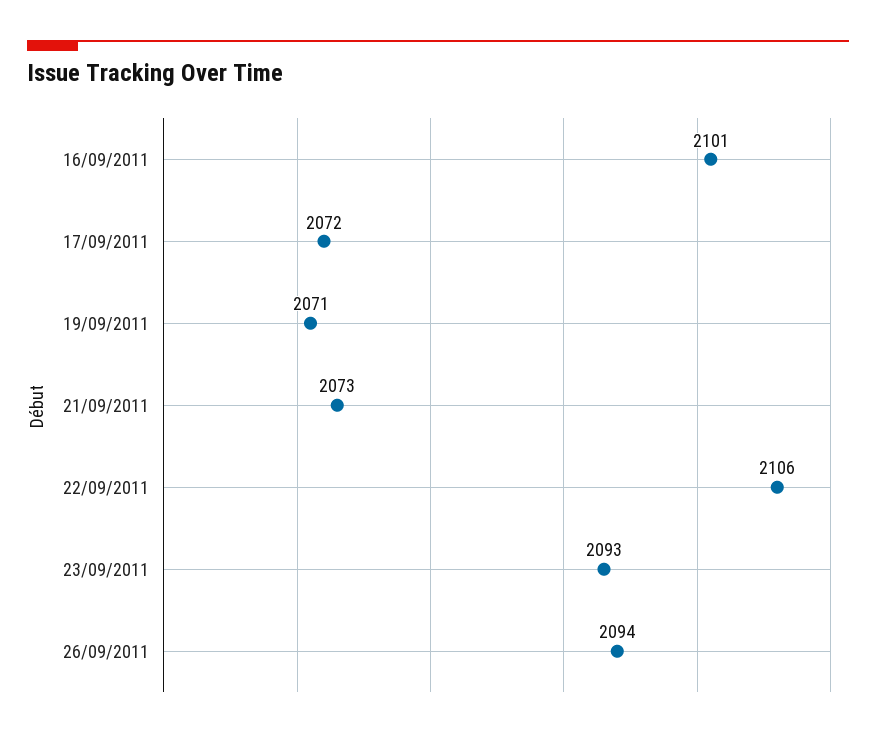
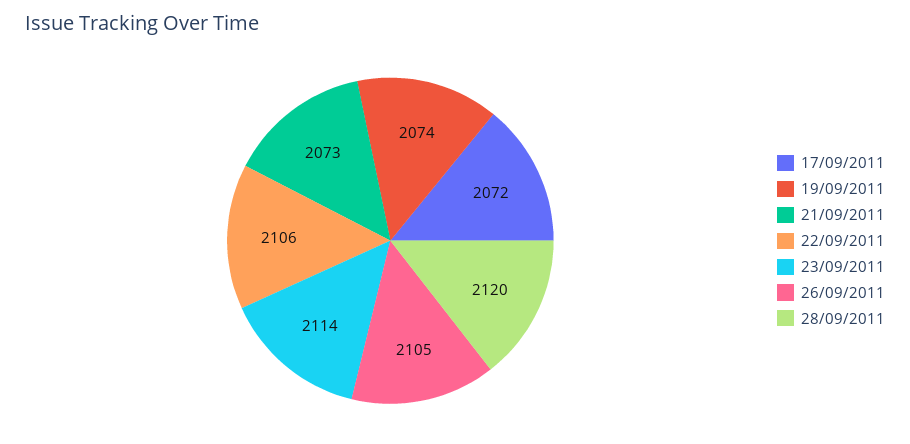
16/09/2011: 2101 -> none
19/09/2011: 2071 -> 2074
23/09/2011: 2093 -> 2114
26/09/2011: 2094 -> 2105
28/09/2011: none -> 2120

